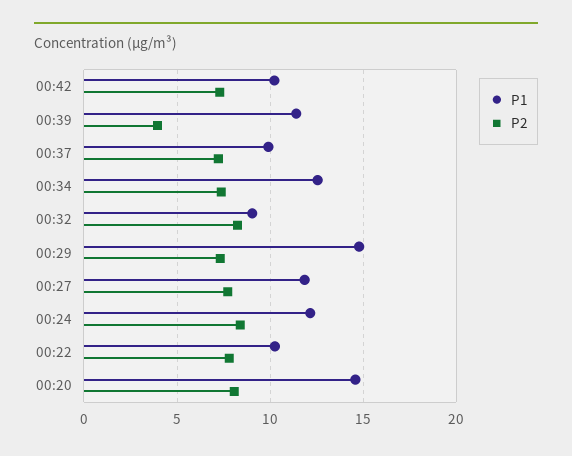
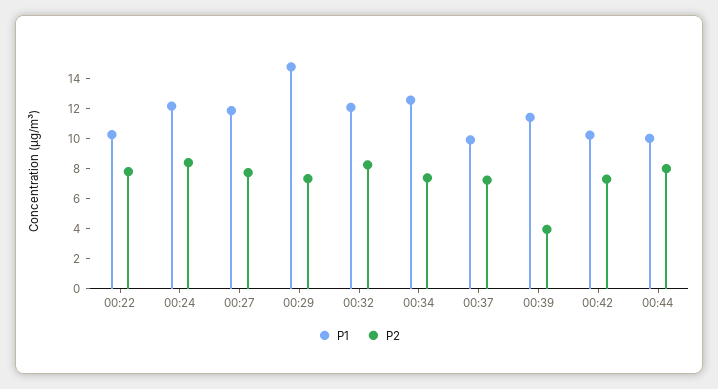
P1, 00:32: 9 -> 12
P1, 00:20: 14.5 -> none
P2, 00:20: 8 -> none
P1, 00:44: none -> 10
P2, 00:44: none -> 8

